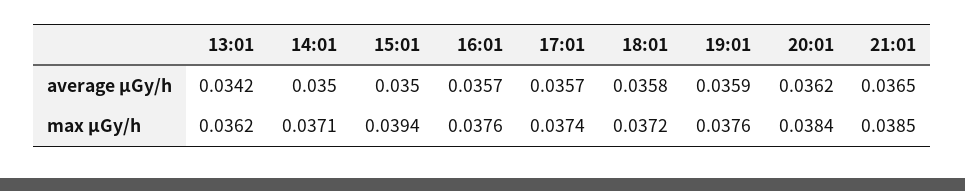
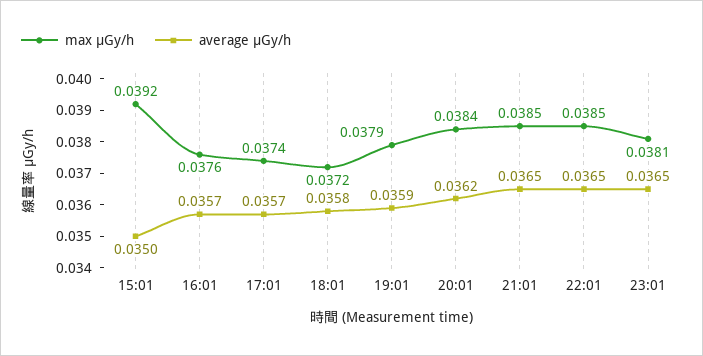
average μGy/h, 13:01: 0.0342 -> none
average μGy/h, 14:01: 0.035 -> none
max μGy/h, 13:01: 0.0362 -> none
max μGy/h, 14:01: 0.0371 -> none
max μGy/h, 15:01: 0.0394 -> 0.0392
max μGy/h, 19:01: 0.0376 -> 0.0379
max μGy/h, 22:01: none -> 0.0385
average μGy/h, 22:01: none -> 0.0365
max μGy/h, 23:01: none -> 0.0381
average μGy/h, 23:01: none -> 0.0365

